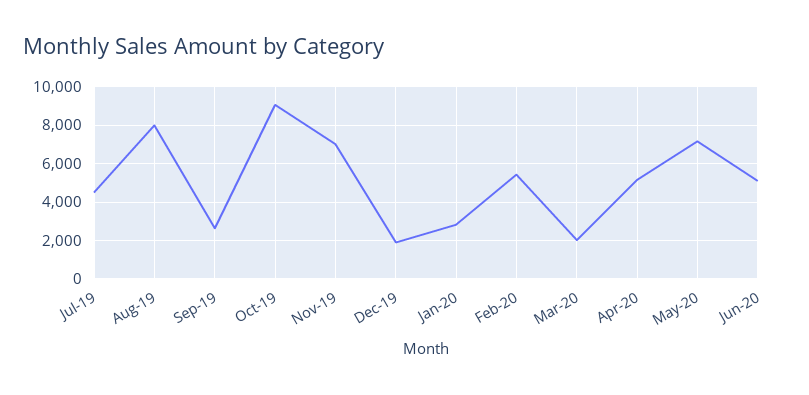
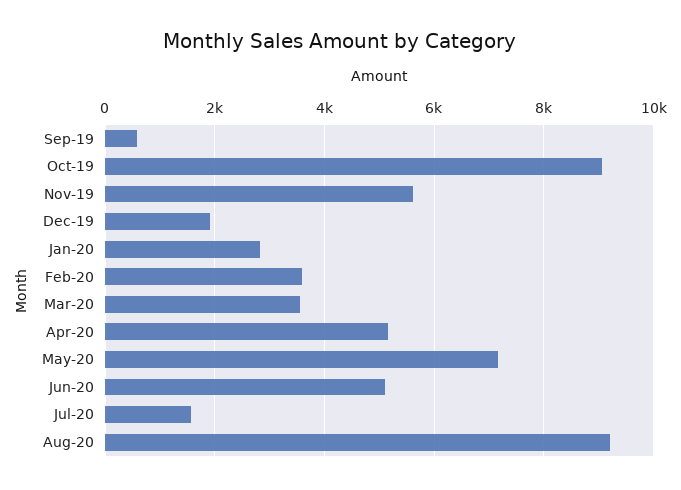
Jul-19: 4500 -> none
Aug-19: 8000 -> none
Sep-19: 2500 -> 600
Nov-19: 7000 -> 5600
Feb-20: 5500 -> 3600
Mar-20: 2000 -> 3600
Jul-20: none -> 1600
Aug-20: none -> 9200

